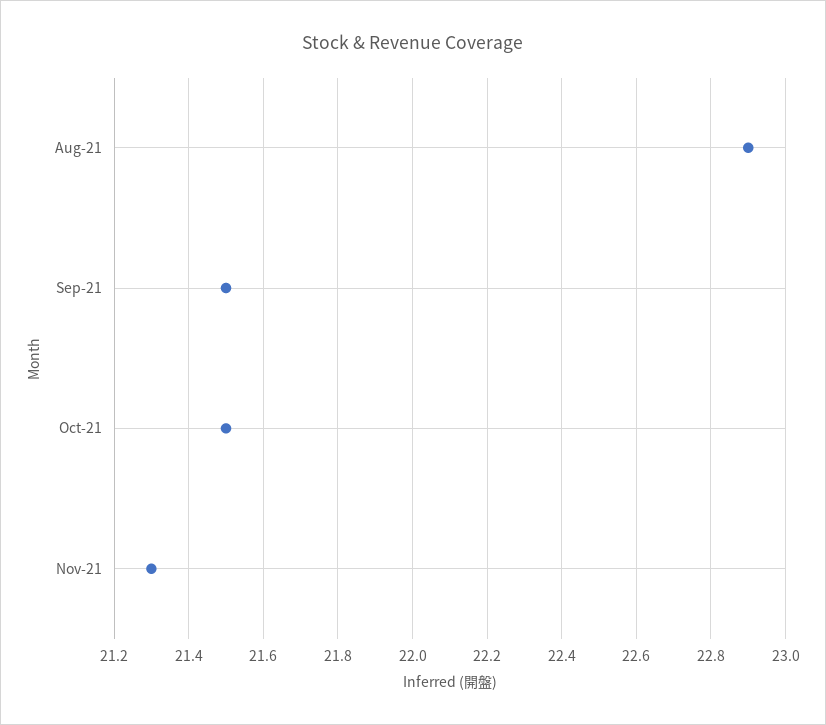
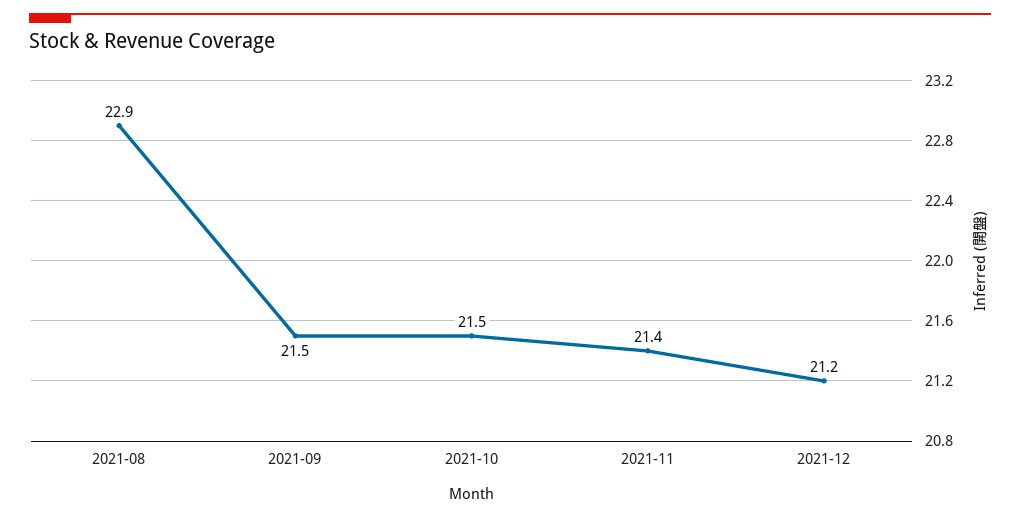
Nov-21: 21.3 -> 21.4
2021-12: none -> 21.2

